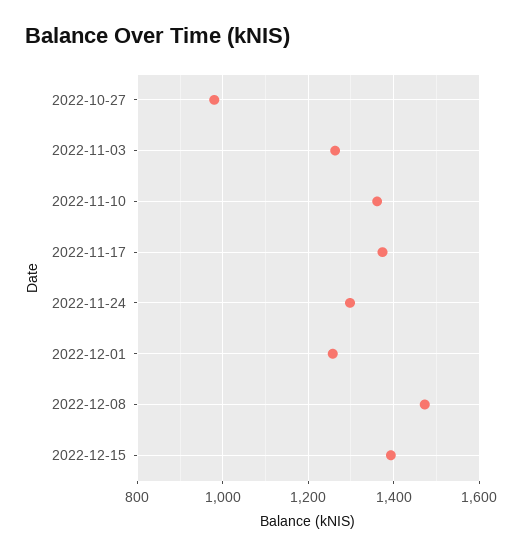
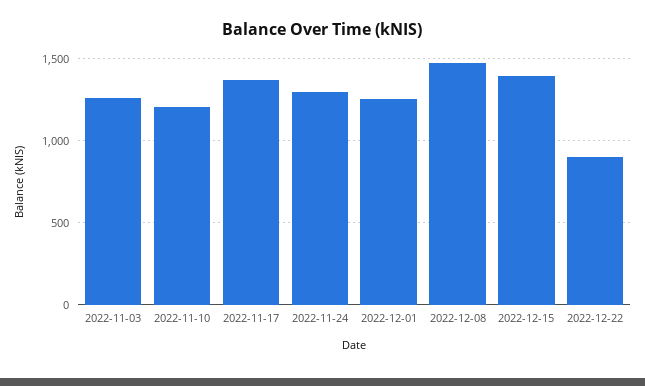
2022-10-27: 980 -> none
2022-11-10: 1360 -> 1200
2022-12-22: none -> 900

